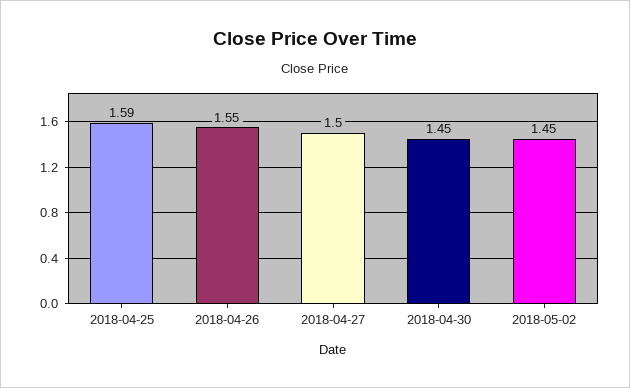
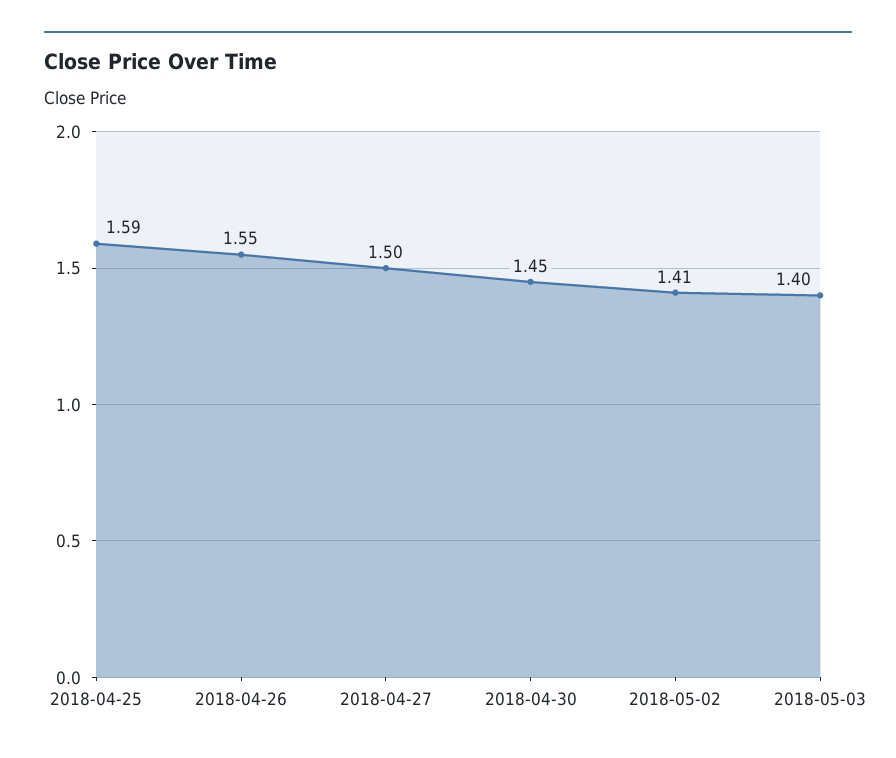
2018-05-02: 1.45 -> 1.41
2018-05-03: none -> 1.4

